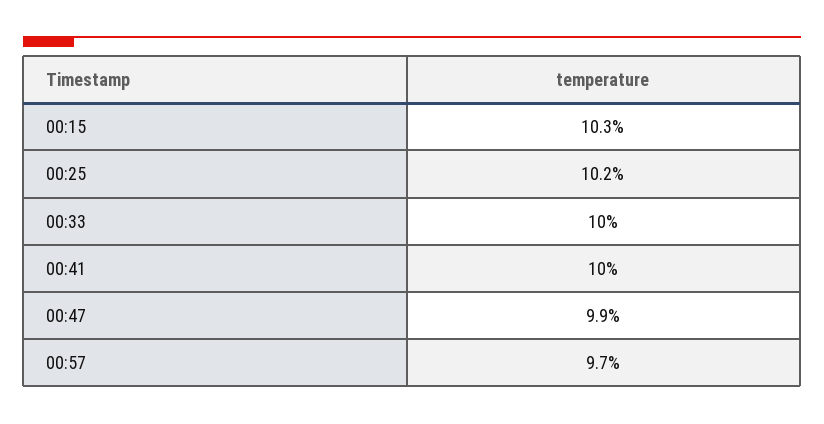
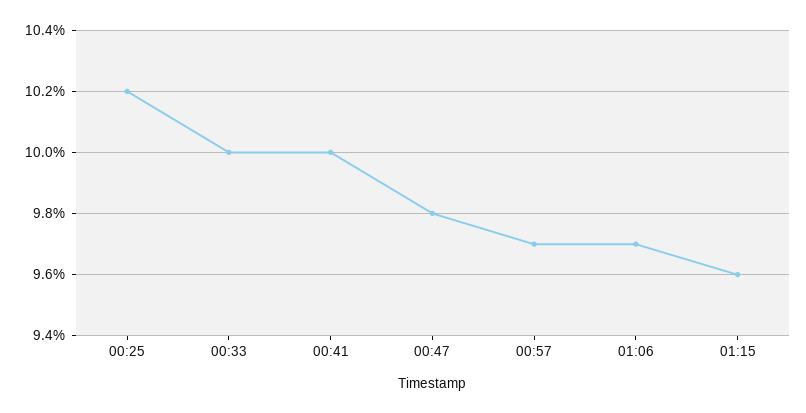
00:15: 10.3 -> none
00:47: 9.9 -> 9.8
01:06: none -> 9.7
01:15: none -> 9.6

